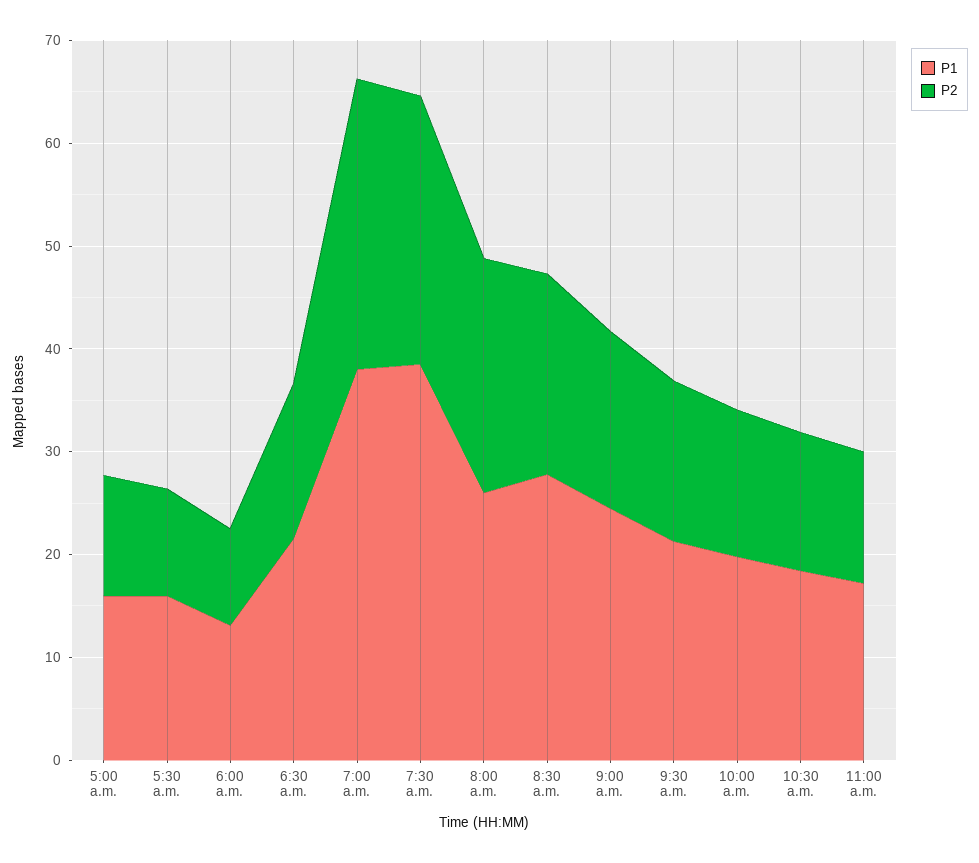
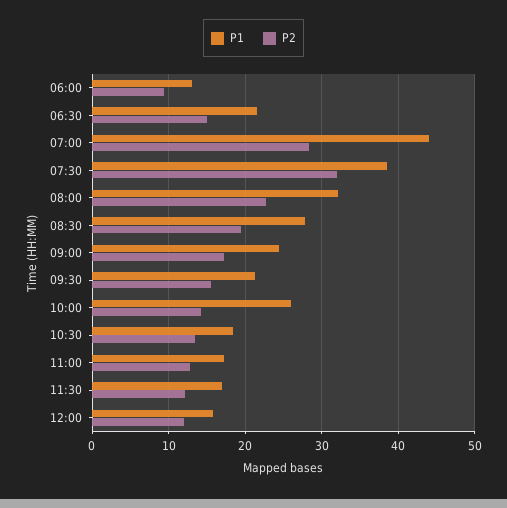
P1, 5:00 a.m.: 16 -> none
P2, 5:00 a.m.: 12 -> none
P1, 5:30 a.m.: 16 -> none
P2, 5:30 a.m.: 10 -> none
P1, 7:00 a.m.: 38 -> 44
P2, 7:30 a.m.: 26 -> 32
P1, 8:00 a.m.: 26 -> 32
P1, 10:00 a.m.: 20 -> 26
P1, 11:30: none -> 17
P2, 11:30: none -> 12
P1, 12:00: none -> 16
P2, 12:00: none -> 12

